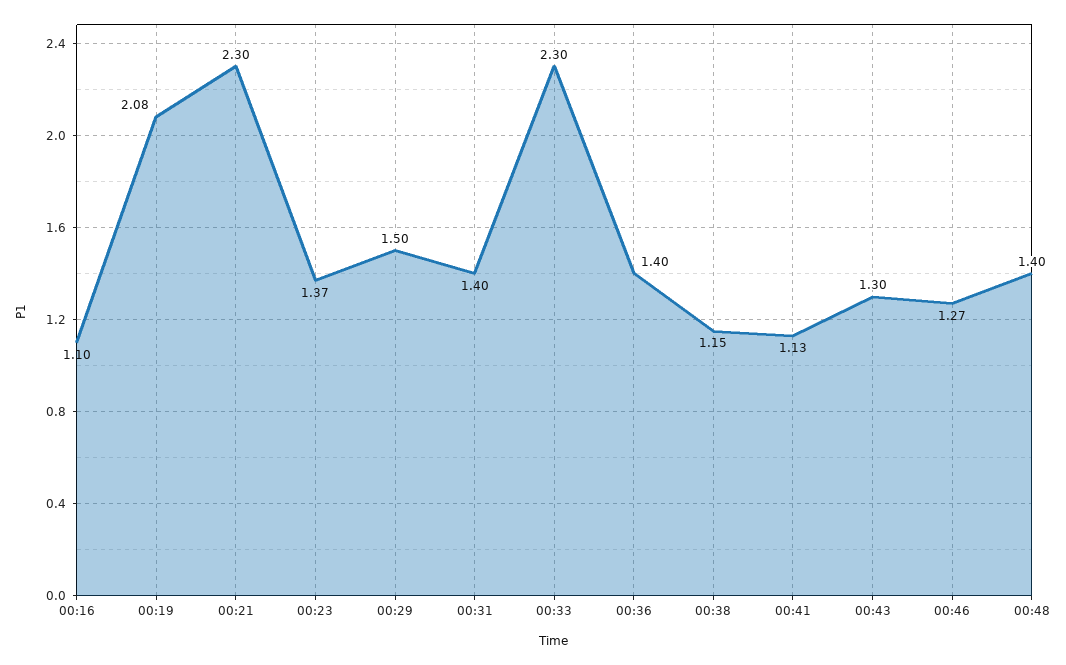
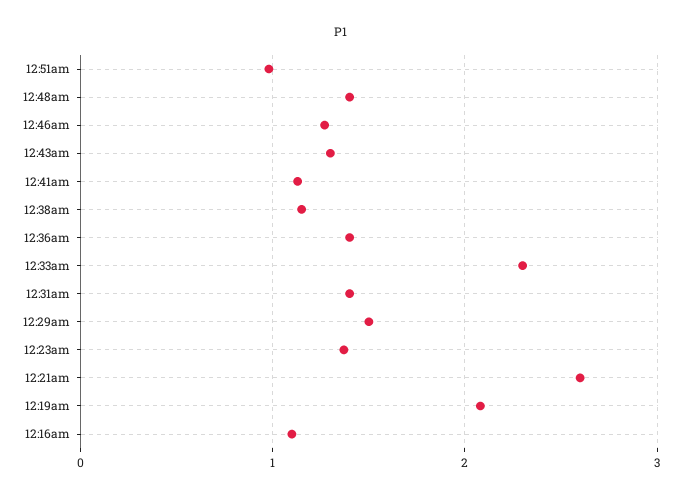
00:21: 2.3 -> 2.6
12:51am: none -> 1

